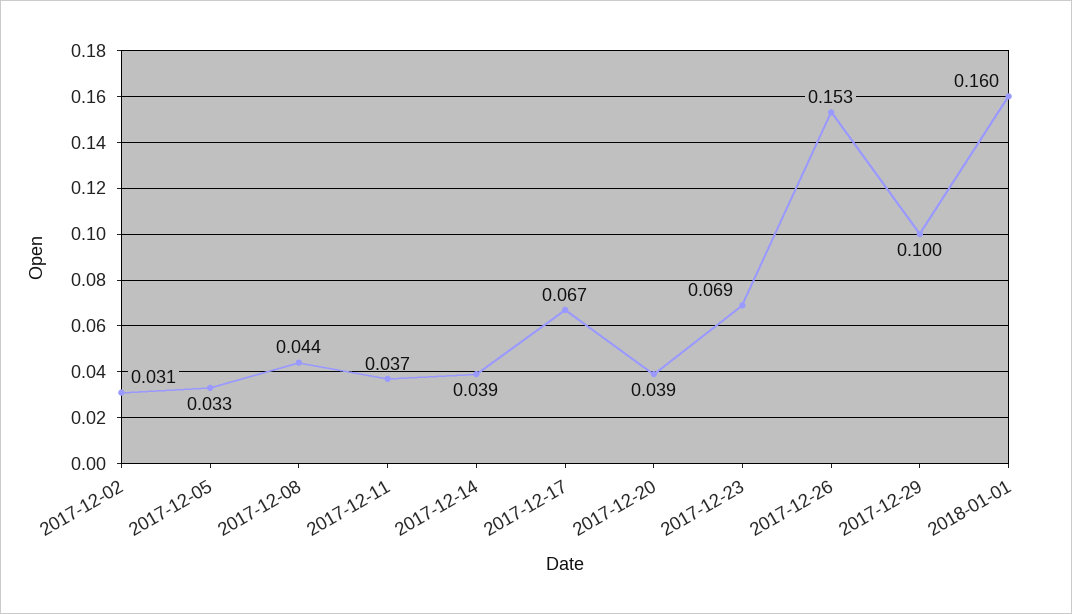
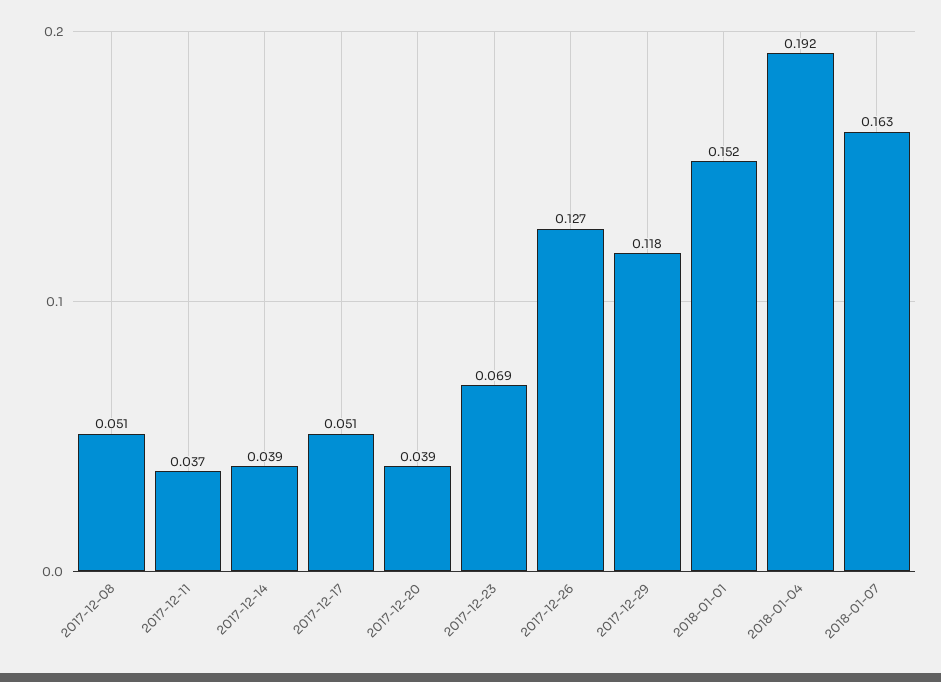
2017-12-02: 0.031 -> none
2017-12-05: 0.033 -> none
2017-12-08: 0.044 -> 0.051
2017-12-17: 0.067 -> 0.051
2017-12-26: 0.153 -> 0.127
2017-12-29: 0.1 -> 0.118
2018-01-01: 0.16 -> 0.152
2018-01-04: none -> 0.192
2018-01-07: none -> 0.163

